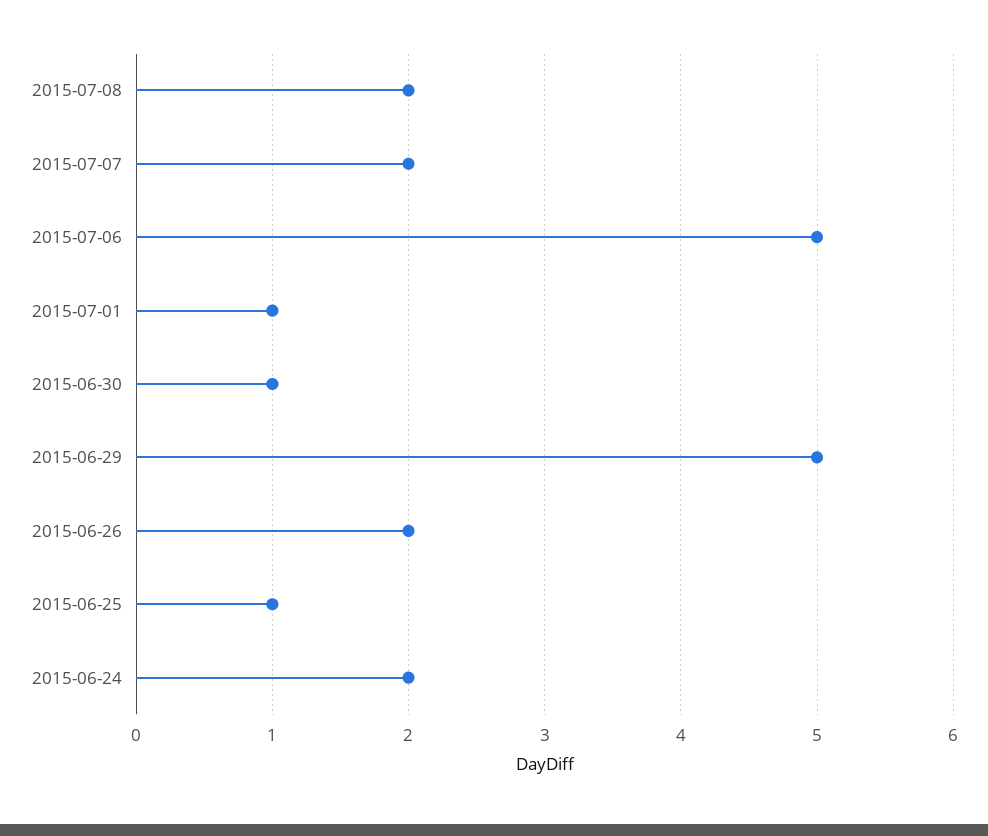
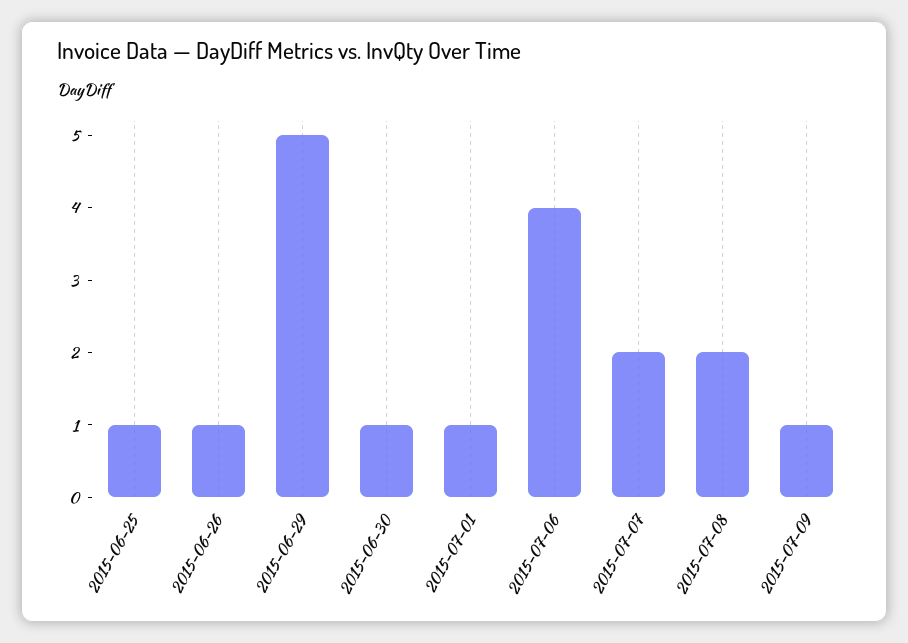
2015-07-06: 5 -> 4
2015-06-26: 2 -> 1
2015-06-24: 2 -> none
2015-07-09: none -> 1

